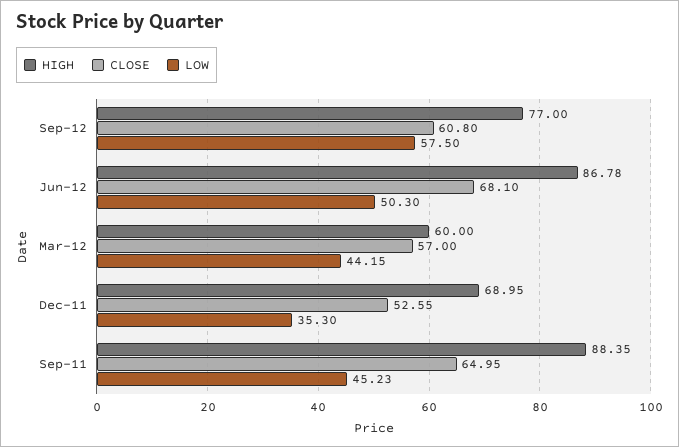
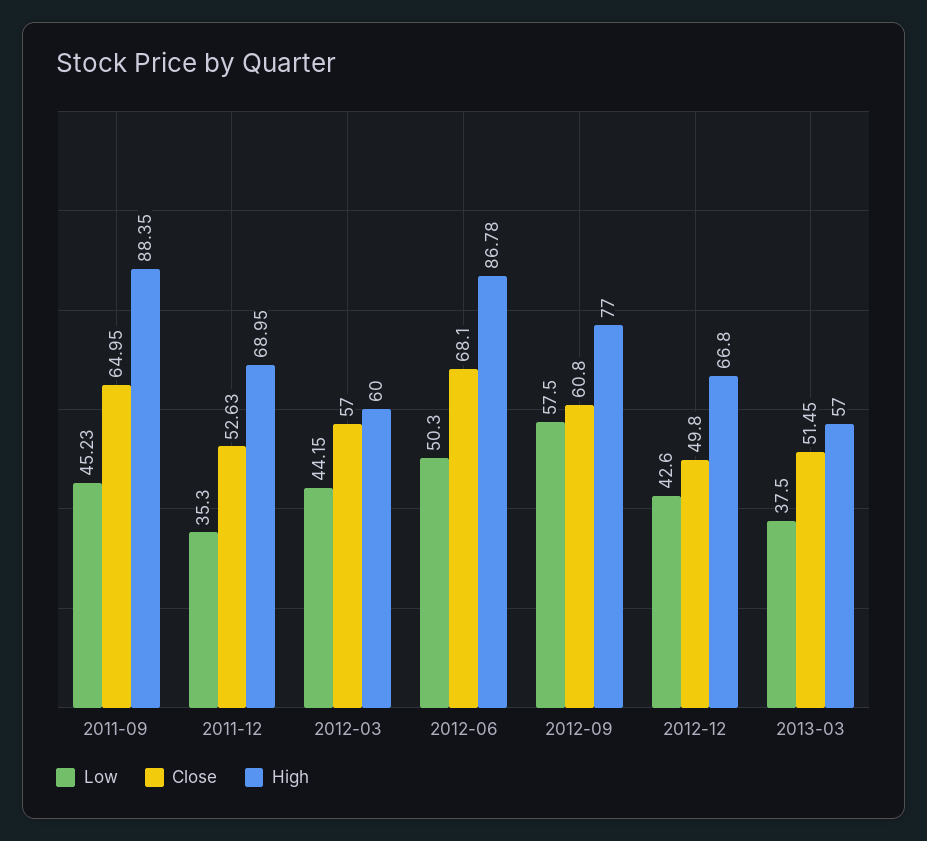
CLOSE, Dec-11: 52.55 -> 52.63
LOW, 2012-12: none -> 42.6
CLOSE, 2012-12: none -> 49.8
HIGH, 2012-12: none -> 66.8
LOW, 2013-03: none -> 37.5
CLOSE, 2013-03: none -> 51.45
HIGH, 2013-03: none -> 57

